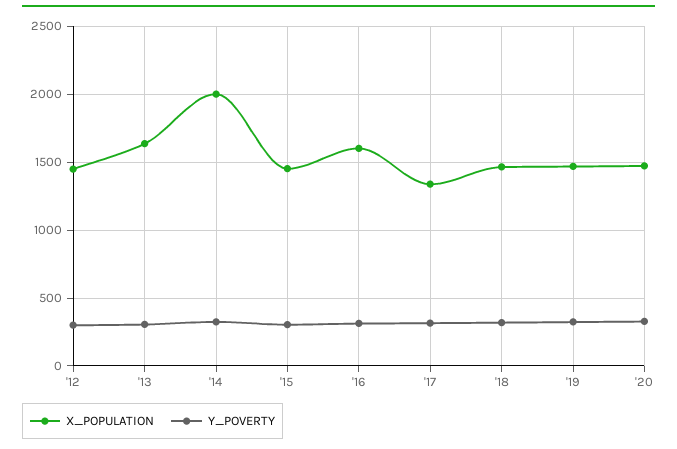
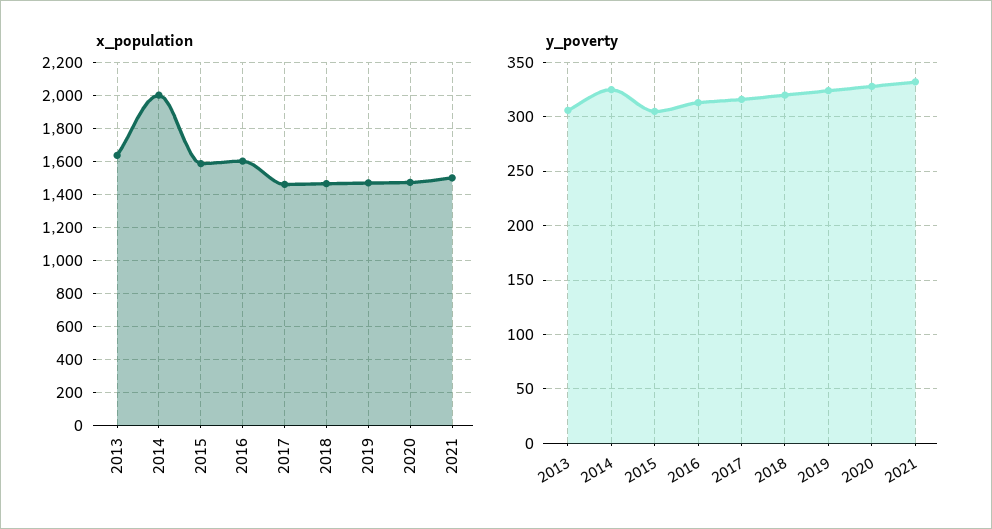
X_POPULATION, '12: 1450 -> none
Y_POVERTY, '12: 300 -> none
X_POPULATION, '15: 1450 -> 1600
X_POPULATION, '17: 1350 -> 1450
X_POPULATION, 2021: none -> 1500
Y_POVERTY, 2021: none -> 330

